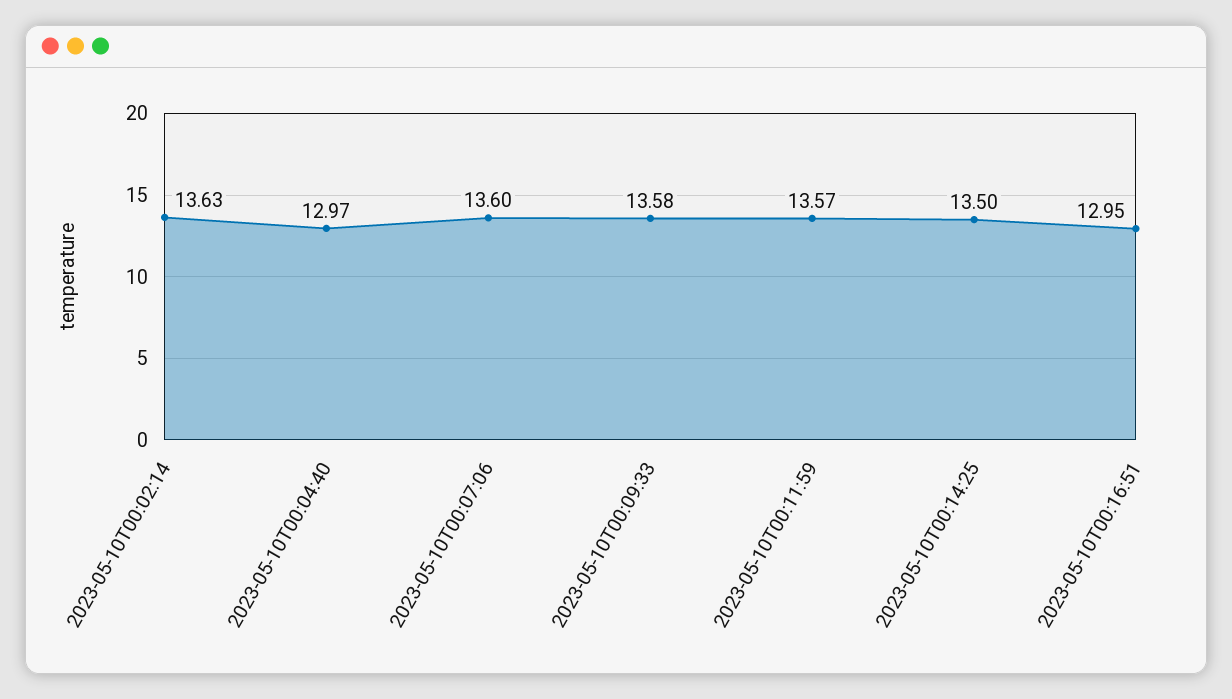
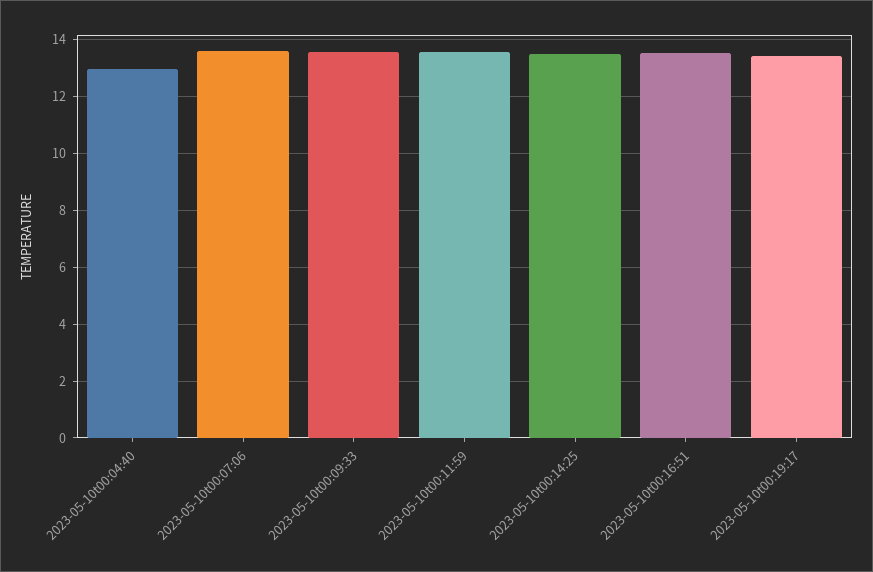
2023-05-10T00:02:14: 13.63 -> none
2023-05-10T00:16:51: 12.95 -> 13.5
2023-05-10t00:19:17: none -> 13.5

